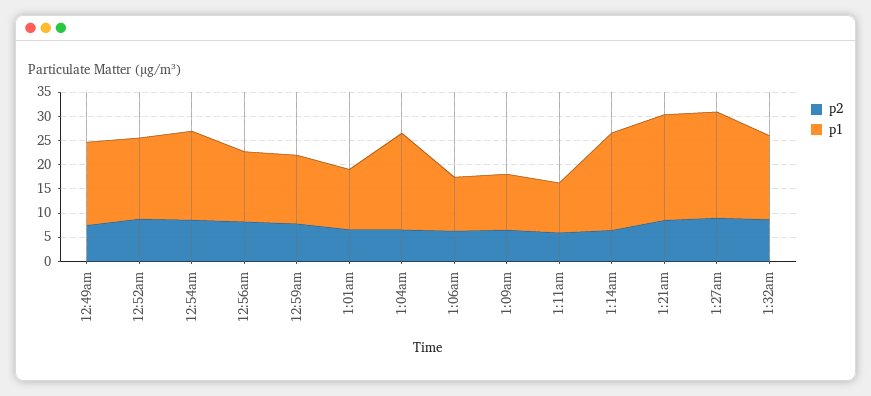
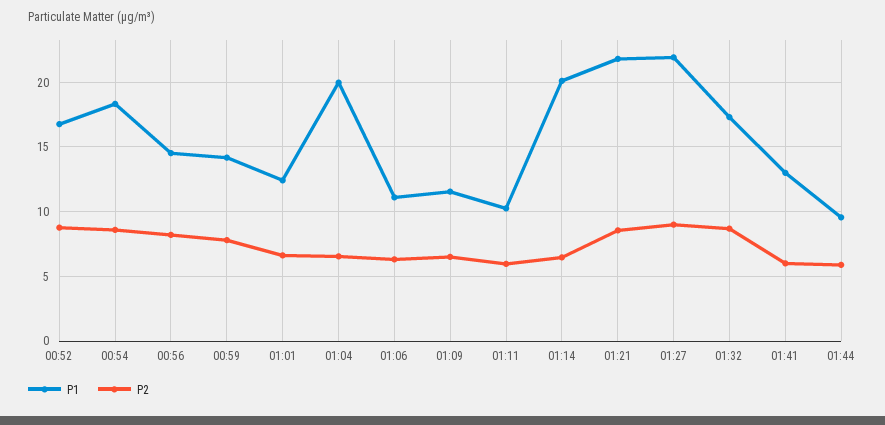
p2, 12:49am: 7.5 -> none
p1, 12:49am: 17.5 -> none
p1, 01:41: none -> 13
p2, 01:41: none -> 6
p1, 01:44: none -> 9.5
p2, 01:44: none -> 6

